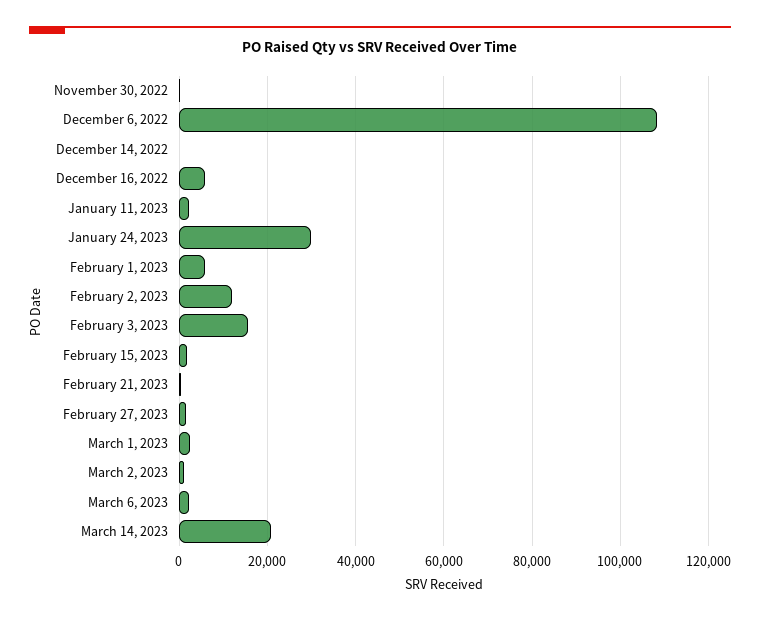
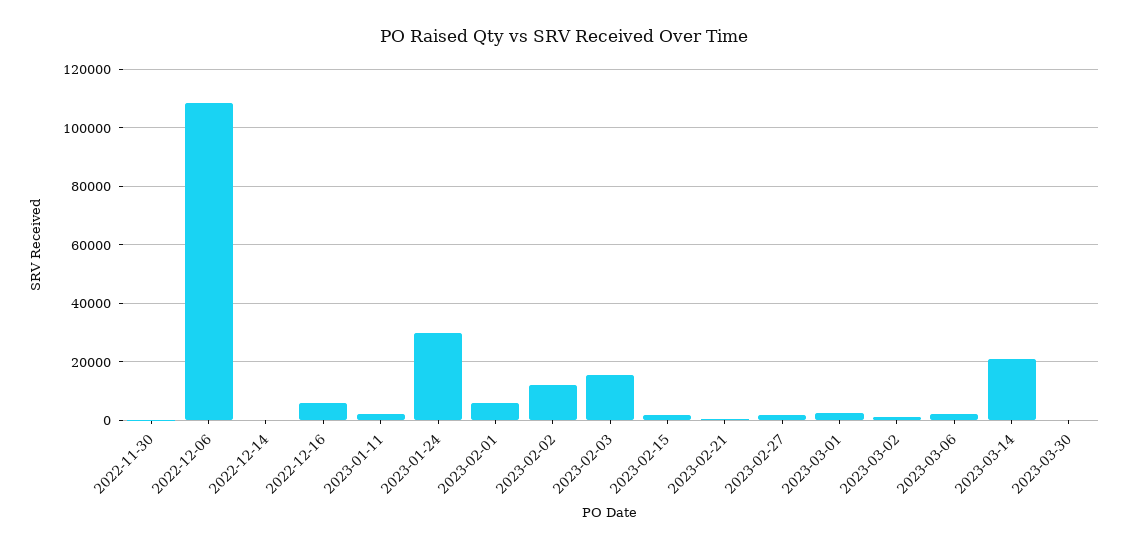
2023-03-30: none -> 0

